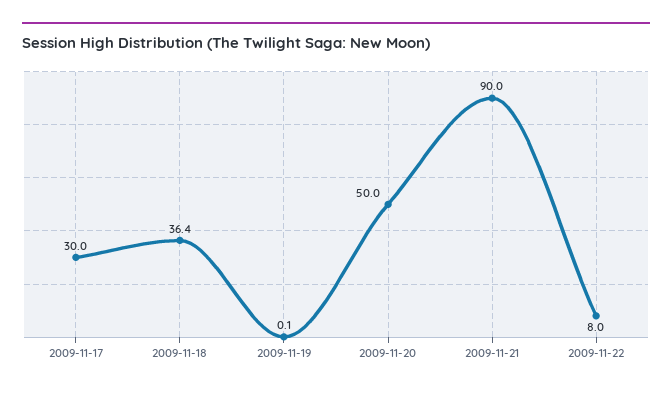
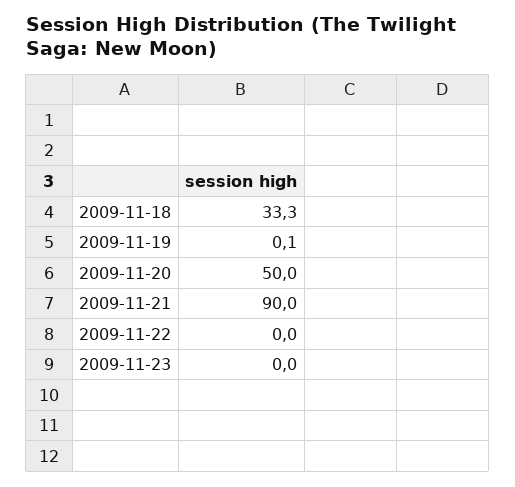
2009-11-17: 30 -> none
2009-11-18: 36.4 -> 33.3
2009-11-22: 8 -> 0
2009-11-23: none -> 0

